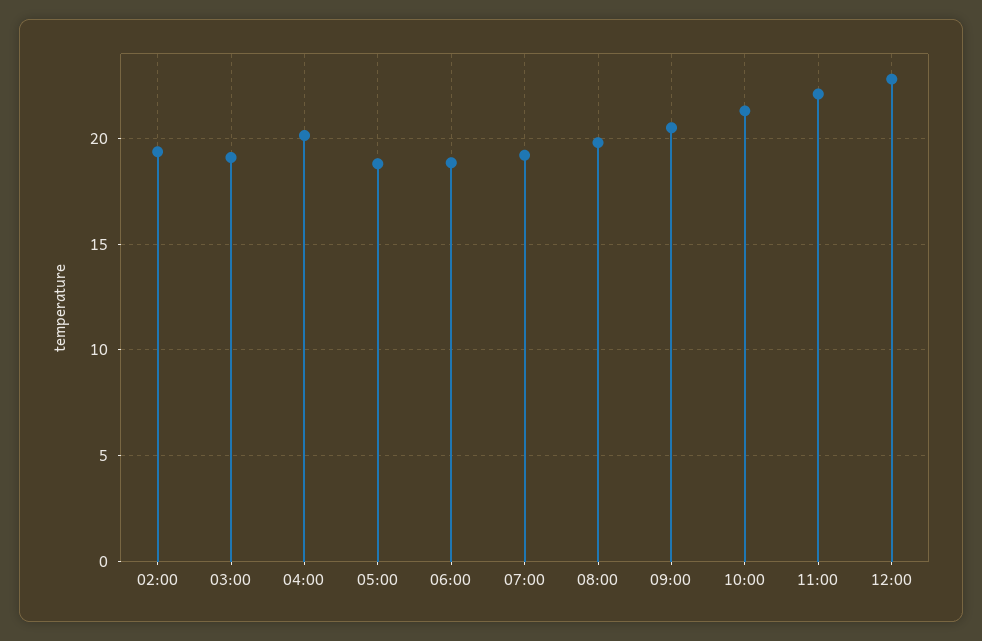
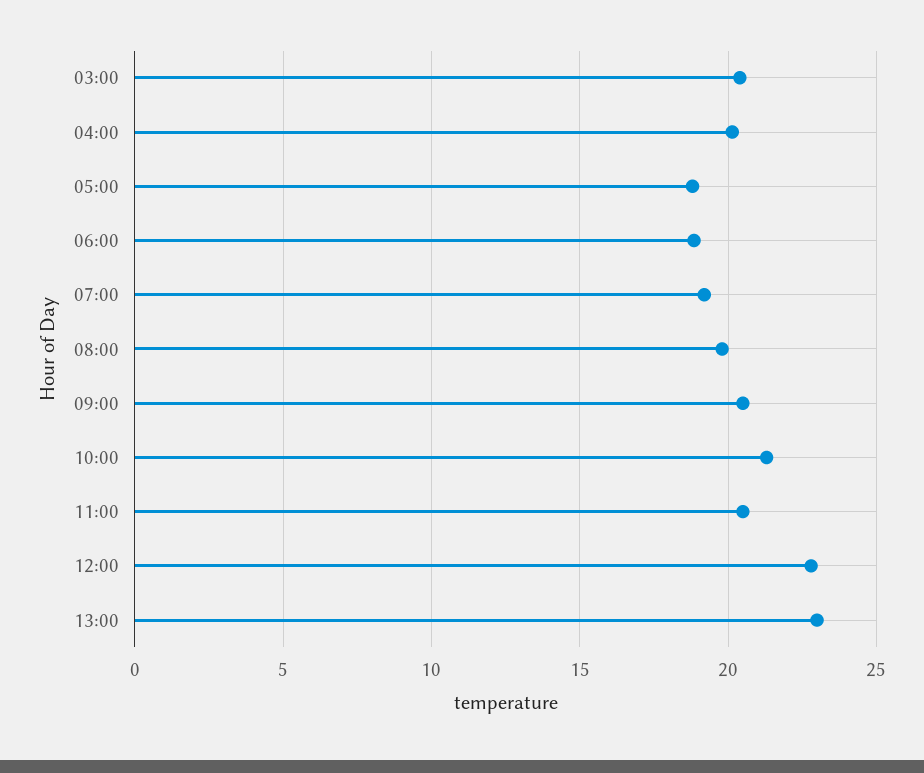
02:00: 19.5 -> none
03:00: 19 -> 20.5
11:00: 22 -> 20.5
13:00: none -> 23

